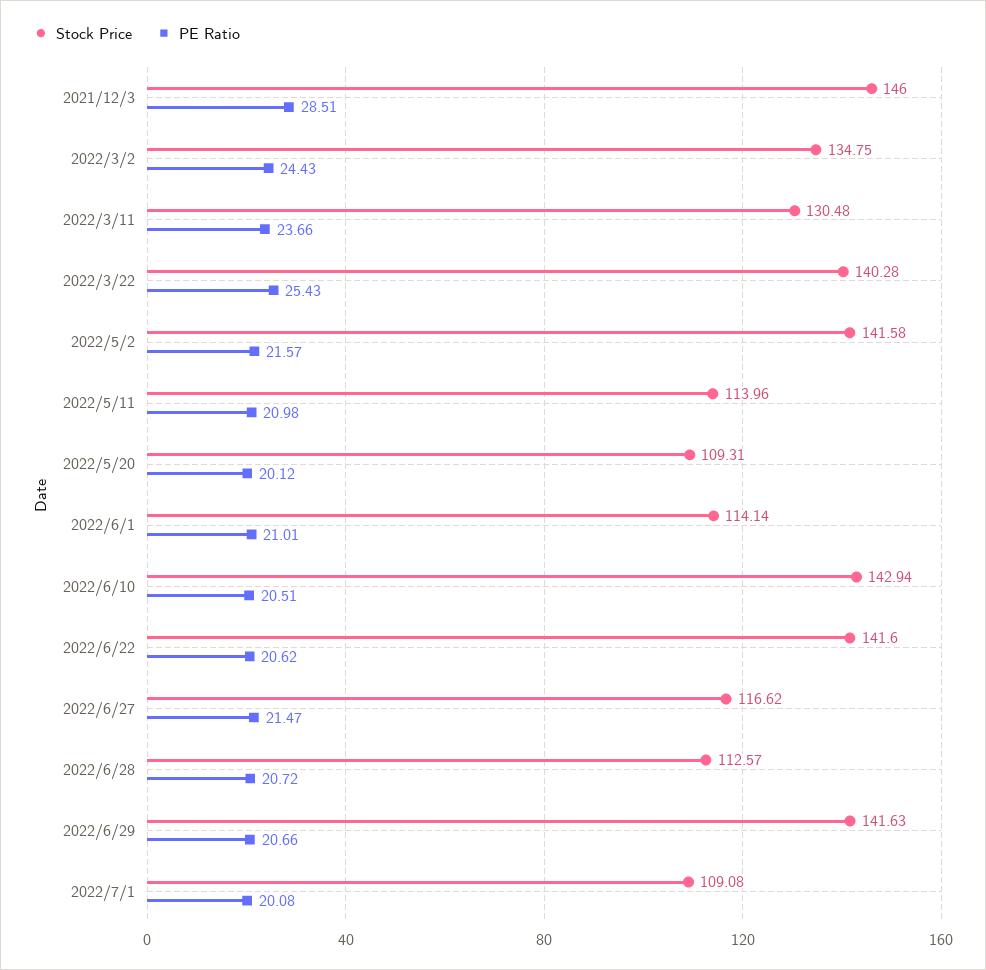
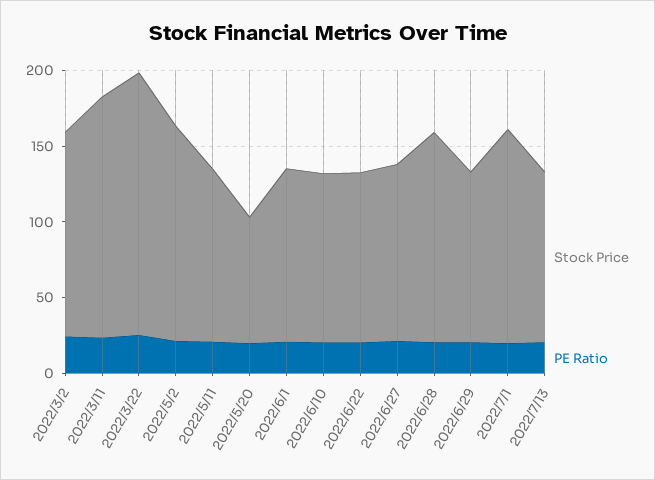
Stock Price, 2021/12/3: 146 -> none
PE Ratio, 2021/12/3: 28.51 -> none
Stock Price, 2022/3/11: 130.48 -> 160
Stock Price, 2022/3/22: 140.28 -> 170
Stock Price, 2022/5/20: 109.31 -> 80
Stock Price, 2022/6/10: 142.94 -> 110
Stock Price, 2022/6/22: 141.6 -> 110
Stock Price, 2022/6/28: 112.57 -> 140
Stock Price, 2022/6/29: 141.63 -> 110
Stock Price, 2022/7/1: 109.08 -> 140
Stock Price, 2022/7/13: none -> 110
PE Ratio, 2022/7/13: none -> 20

